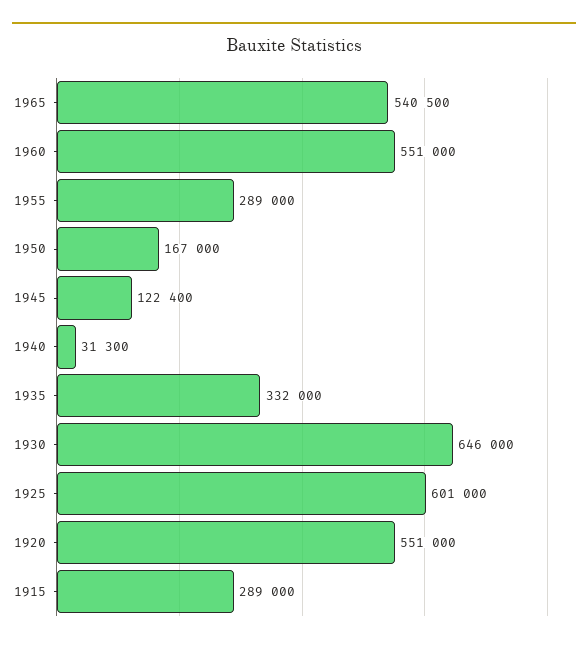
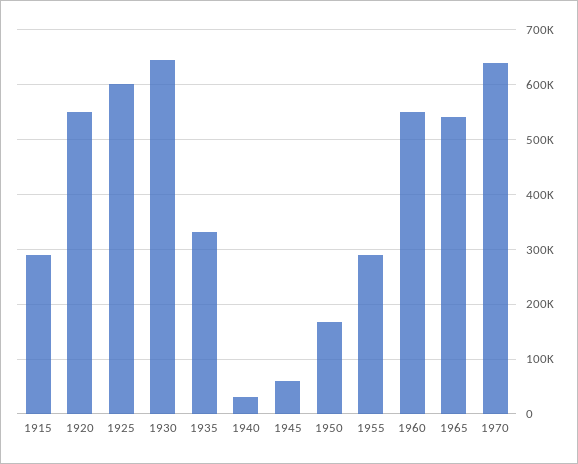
1945: 122400 -> 60000
1970: none -> 640000

